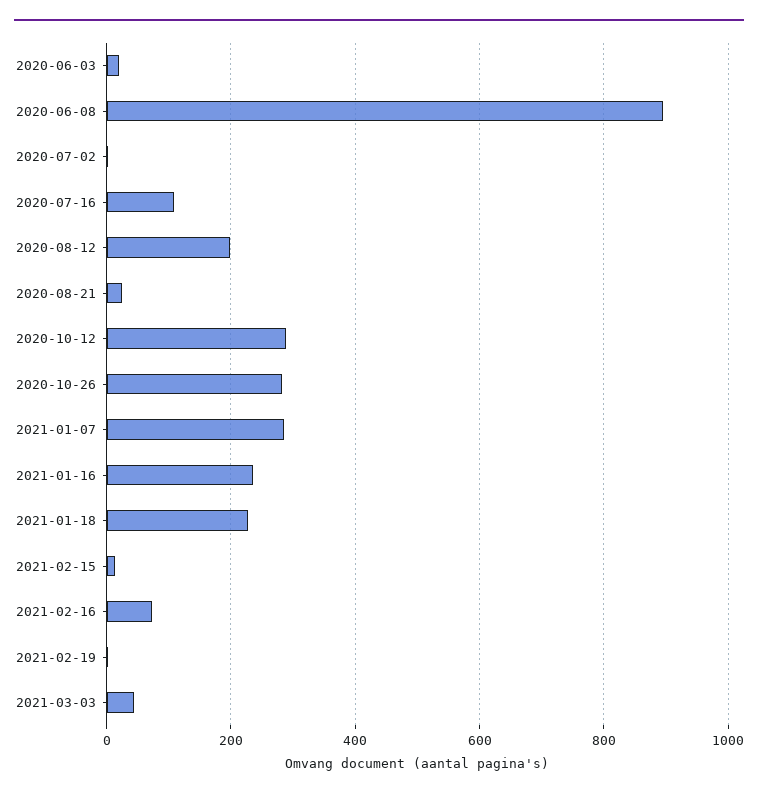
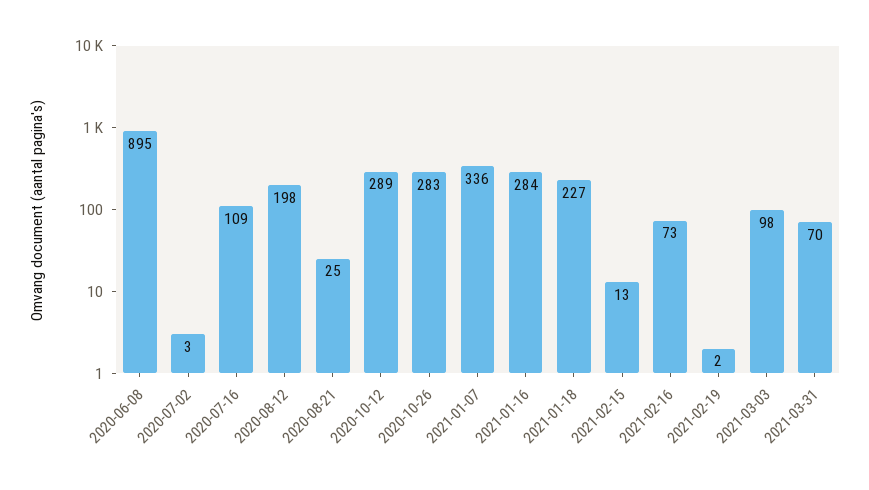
2020-06-03: 20 -> none
2021-01-07: 280 -> 336
2021-01-16: 240 -> 284
2021-03-03: 40 -> 98
2021-03-31: none -> 70

